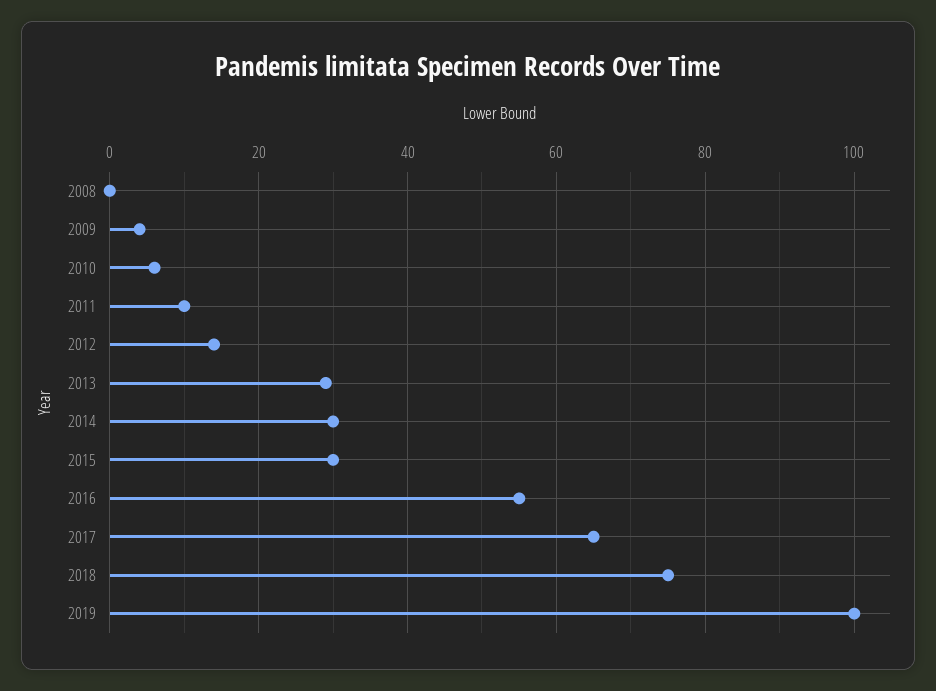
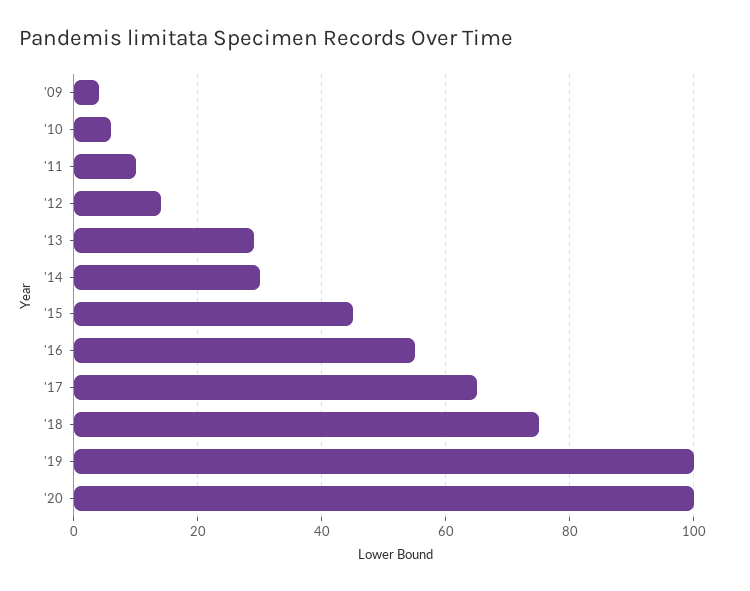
2008: 0 -> none
2015: 30 -> 45
'20: none -> 100

